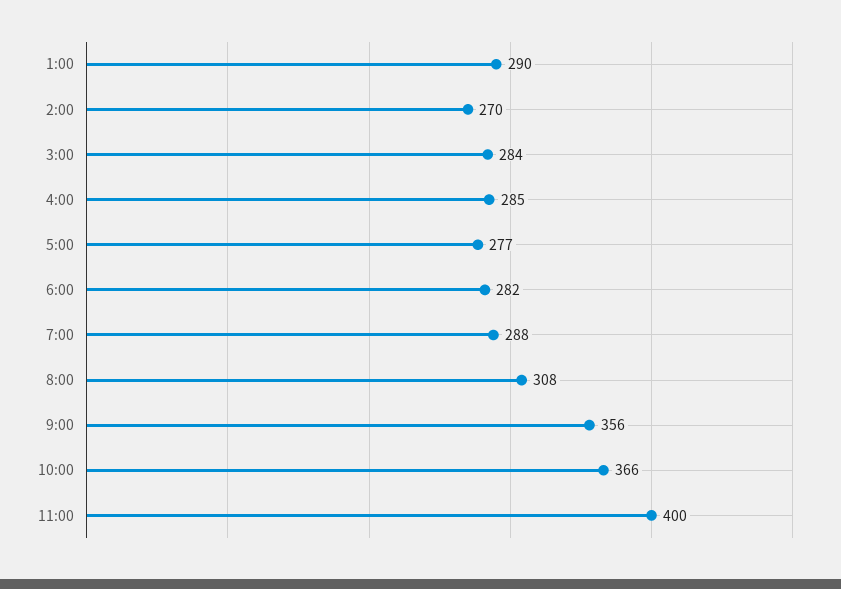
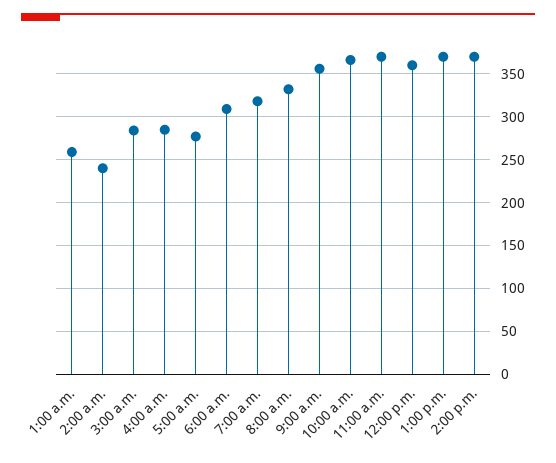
1:00: 290 -> 260
2:00: 270 -> 240
6:00: 282 -> 310
7:00: 288 -> 320
8:00: 308 -> 330
11:00: 400 -> 370
12:00 p.m.: none -> 360
1:00 p.m.: none -> 370
2:00 p.m.: none -> 370

